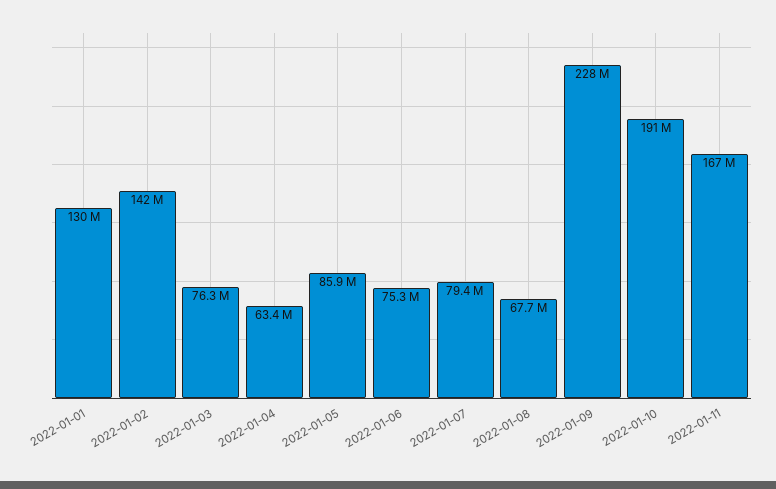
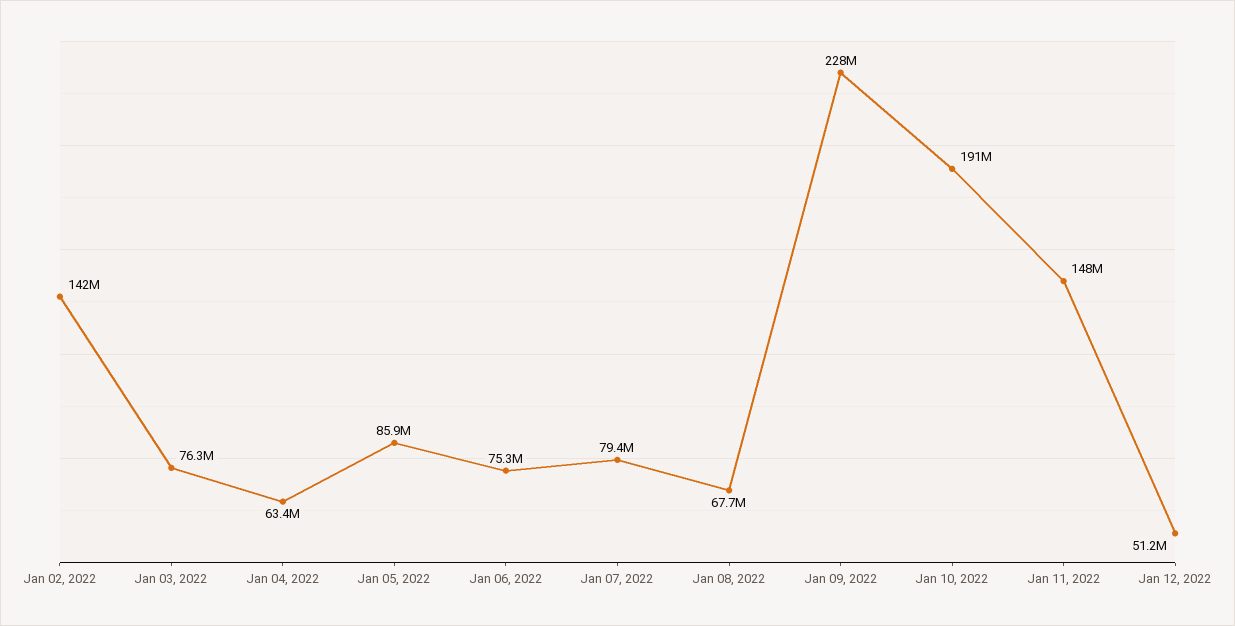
2022-01-01: 130000000 -> none
2022-01-11: 167000000 -> 148000000
Jan 12, 2022: none -> 51200000

